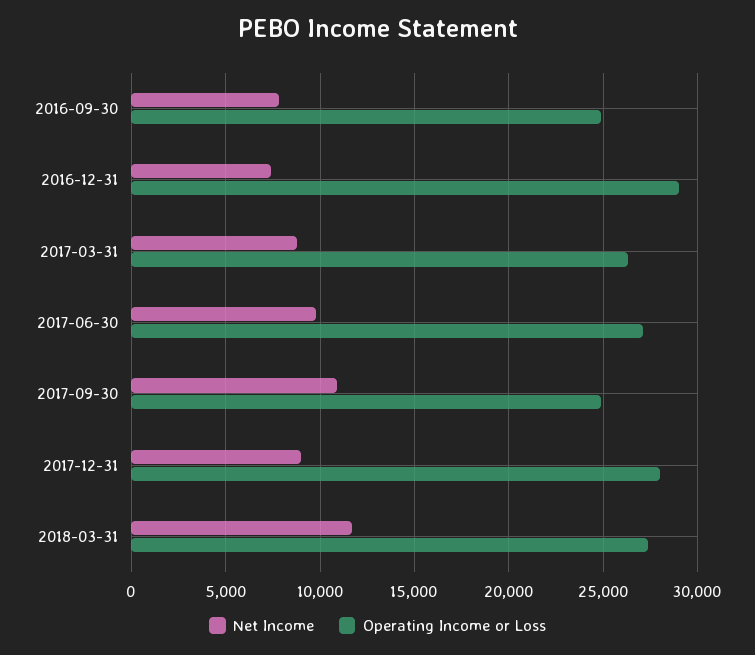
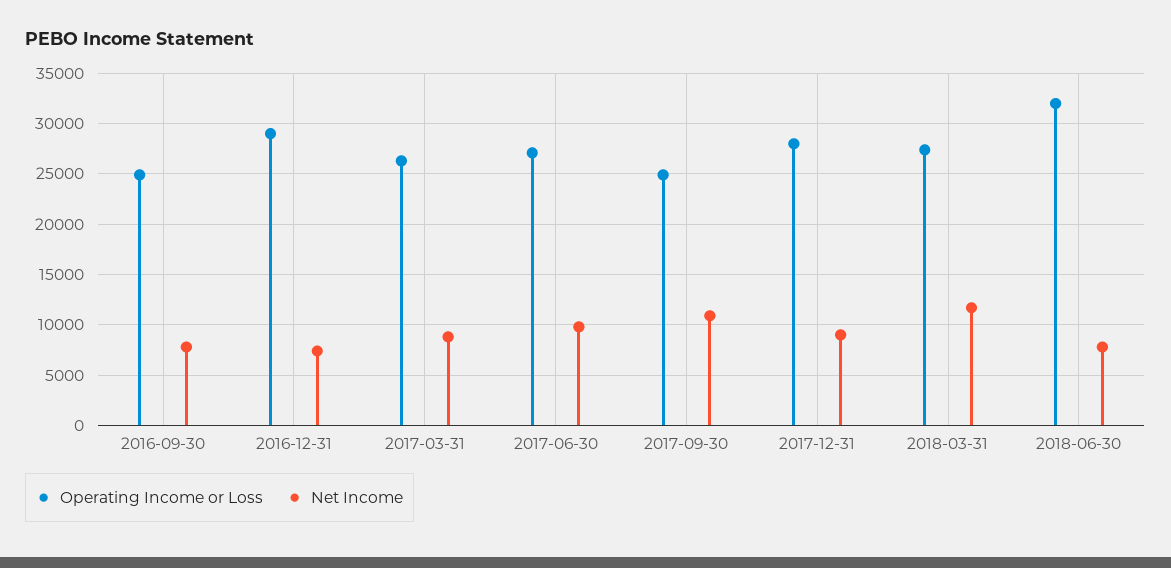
Operating Income or Loss, 2018-06-30: none -> 32000
Net Income, 2018-06-30: none -> 8000

